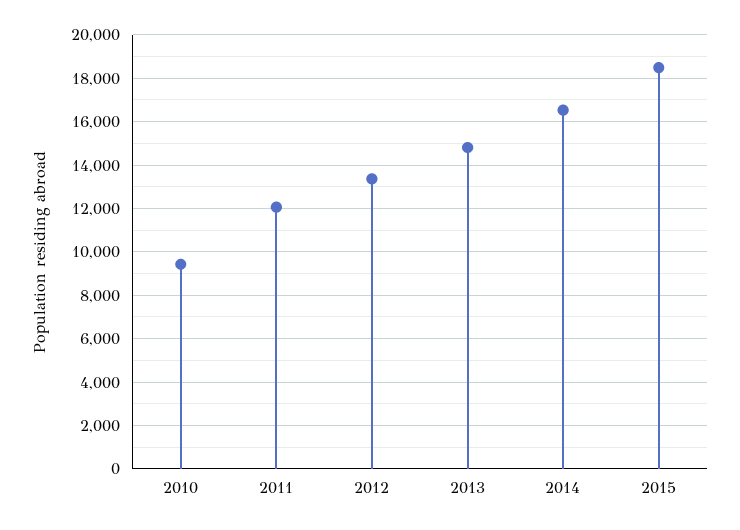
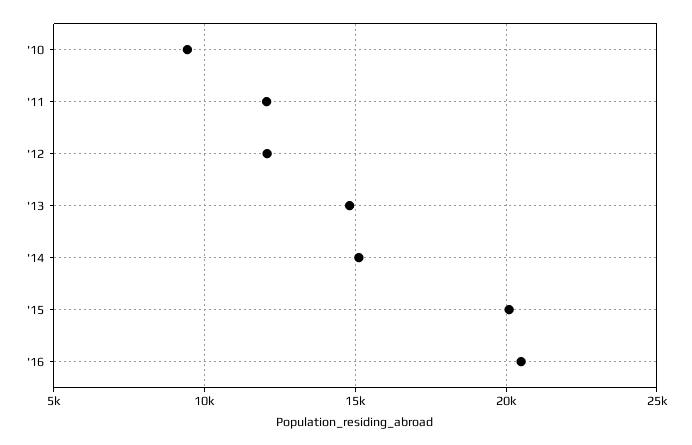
2012: 13500 -> 12000
2014: 16500 -> 15000
2015: 18500 -> 20000
'16: none -> 20500

